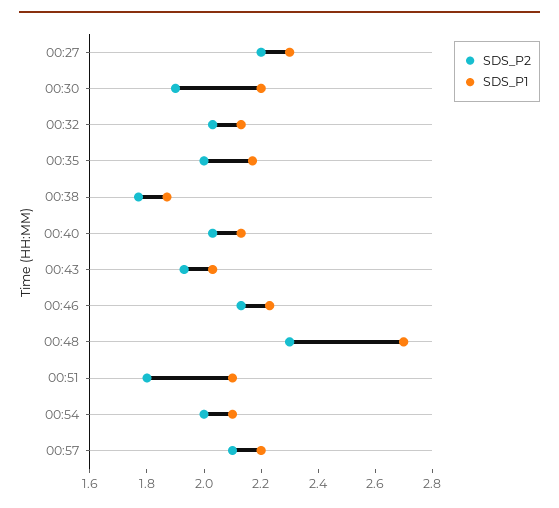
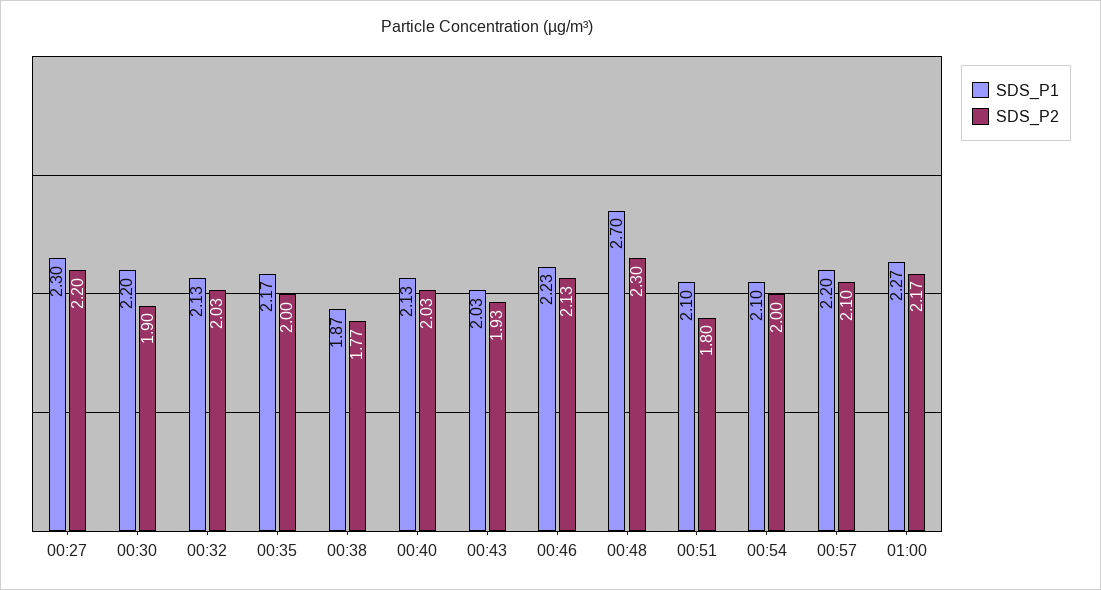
SDS_P1, 01:00: none -> 2.27
SDS_P2, 01:00: none -> 2.17

